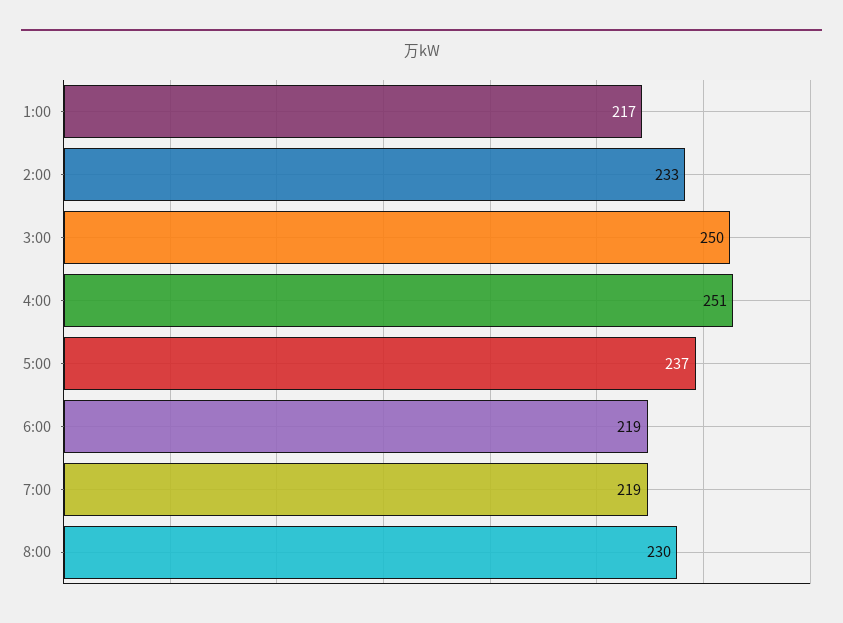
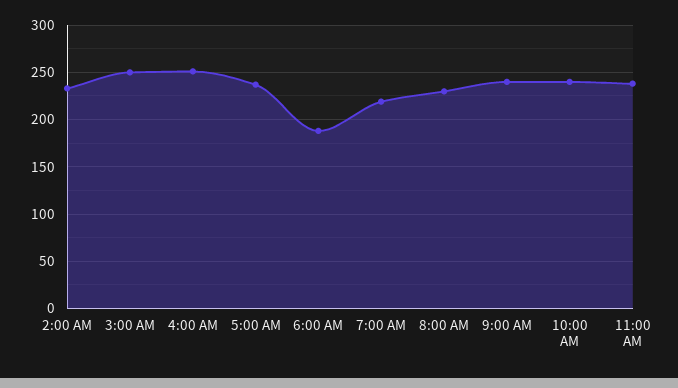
1:00: 217 -> none
6:00: 219 -> 190
9:00 AM: none -> 240
10:00 AM: none -> 240
11:00 AM: none -> 240

